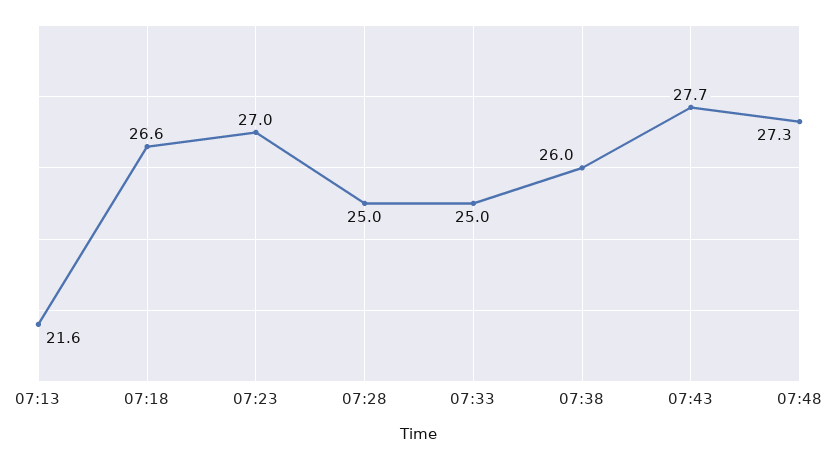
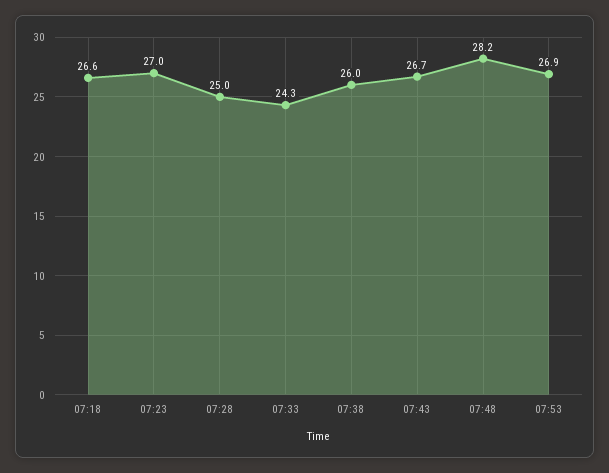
07:13: 21.6 -> none
07:33: 25 -> 24.3
07:43: 27.7 -> 26.7
07:48: 27.3 -> 28.2
07:53: none -> 26.9

